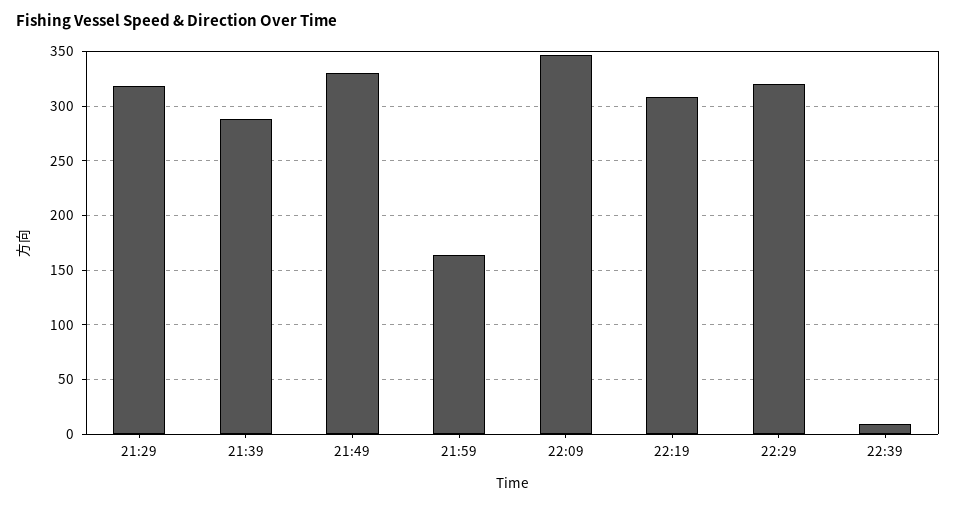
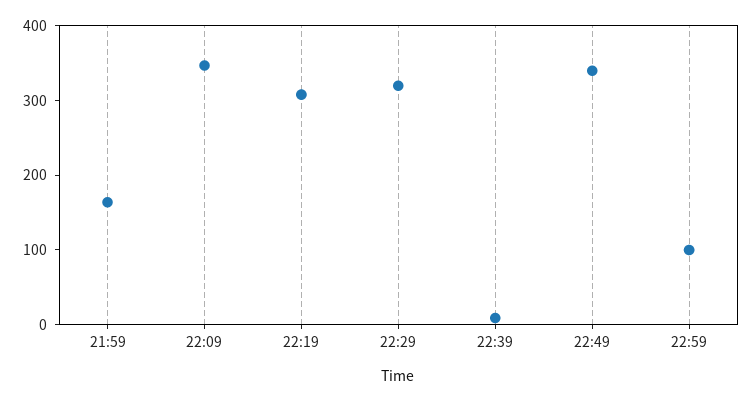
21:29: 320 -> none
21:39: 290 -> none
21:49: 330 -> none
22:49: none -> 340
22:59: none -> 100

